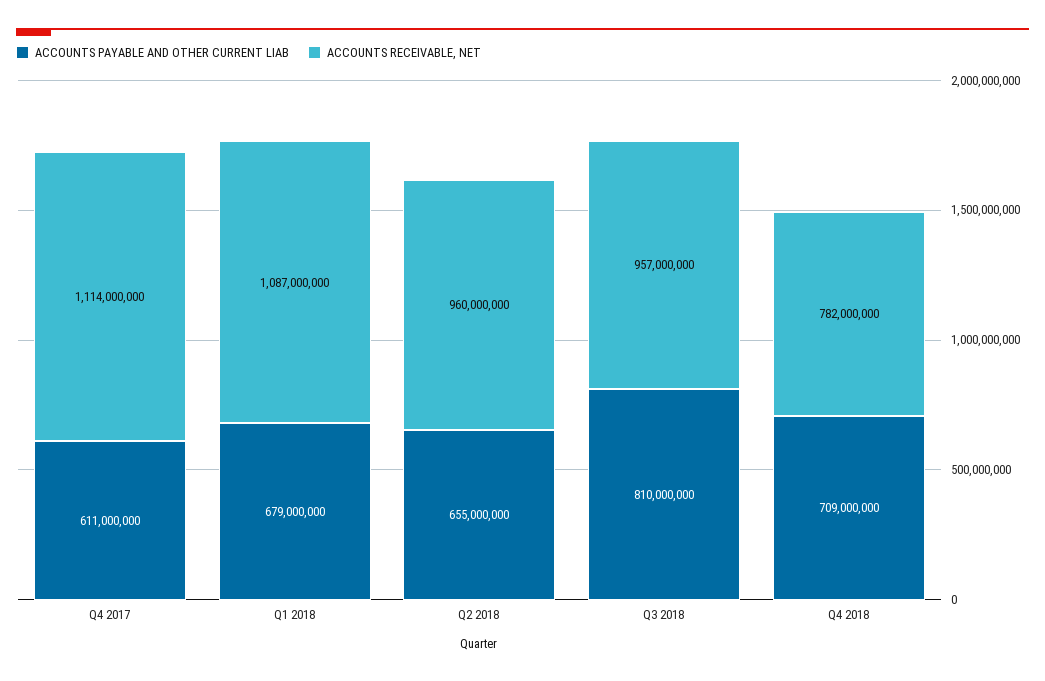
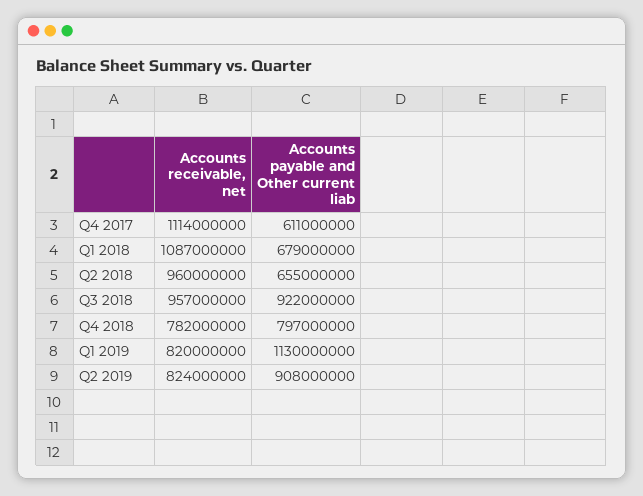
ACCOUNTS PAYABLE AND OTHER CURRENT LIAB, Q3 2018: 810000000 -> 922000000
ACCOUNTS PAYABLE AND OTHER CURRENT LIAB, Q4 2018: 709000000 -> 797000000
ACCOUNTS RECEIVABLE, NET, Q1 2019: none -> 820000000
ACCOUNTS PAYABLE AND OTHER CURRENT LIAB, Q1 2019: none -> 1130000000
ACCOUNTS RECEIVABLE, NET, Q2 2019: none -> 824000000
ACCOUNTS PAYABLE AND OTHER CURRENT LIAB, Q2 2019: none -> 908000000

